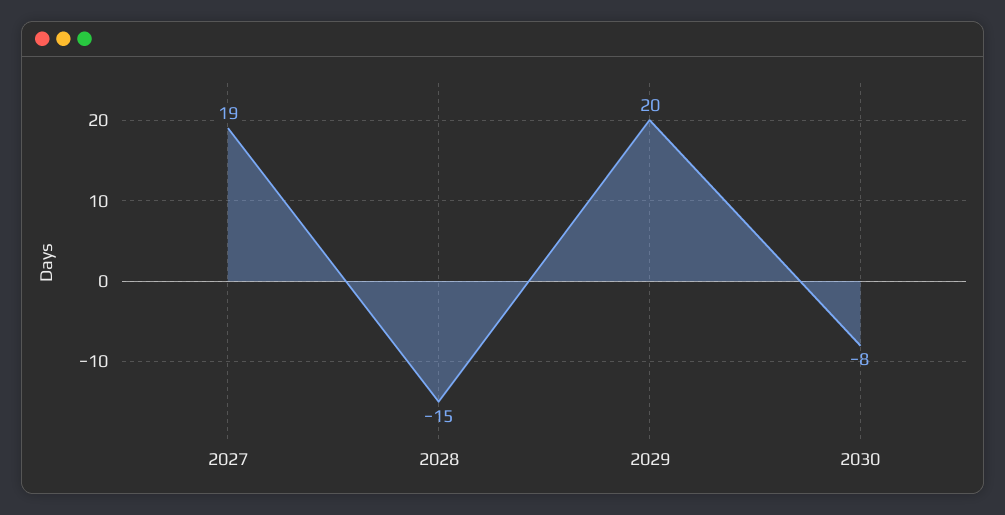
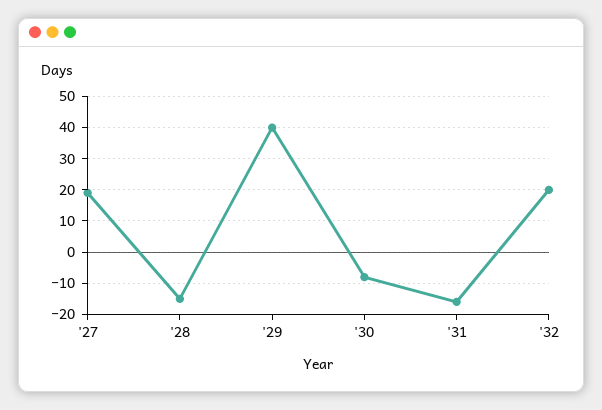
2029: 20 -> 40
'31: none -> -15
'32: none -> 20

